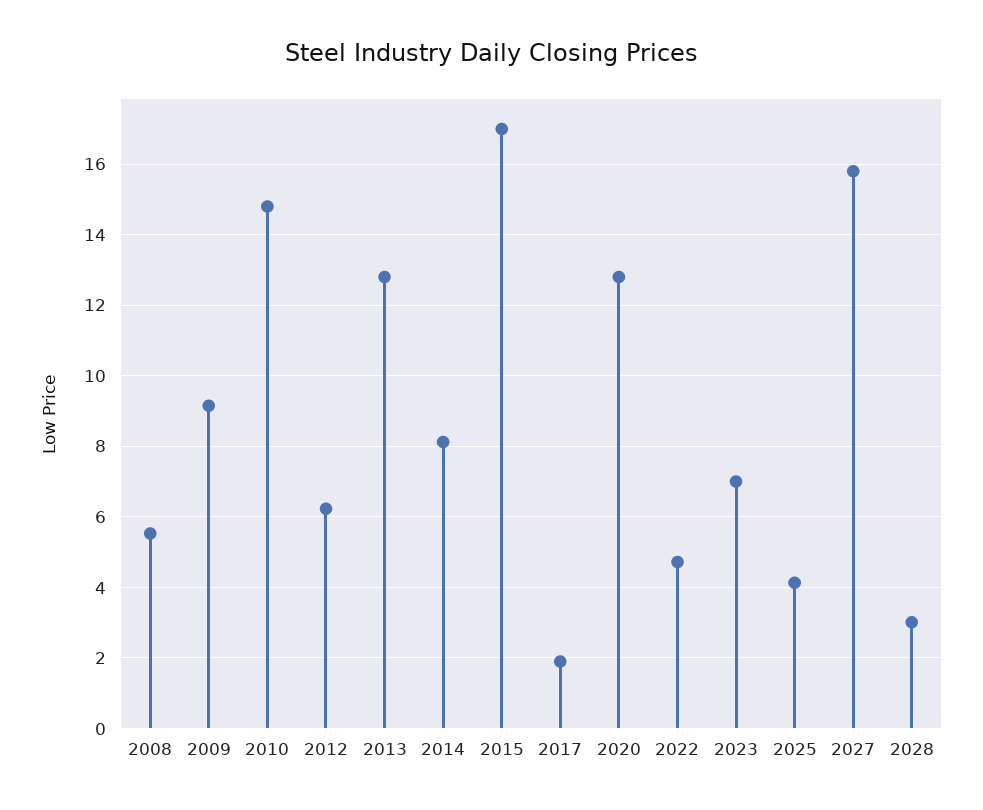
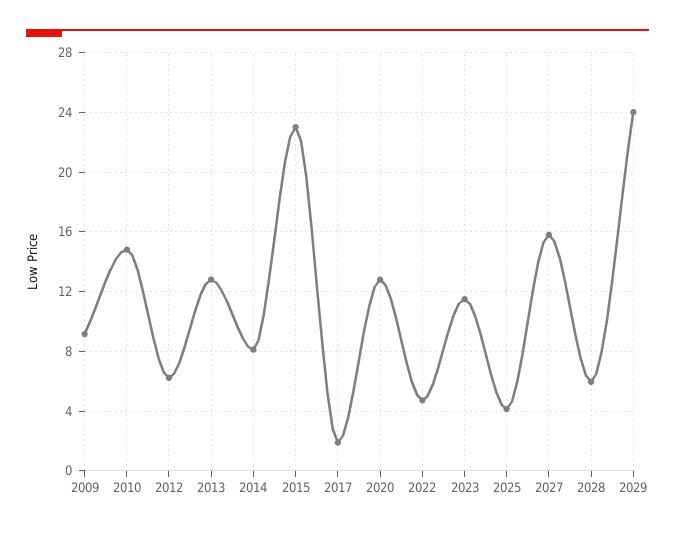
2008: 5.6 -> none
2015: 17 -> 23
2023: 7 -> 11.5
2028: 3 -> 6
2029: none -> 24

